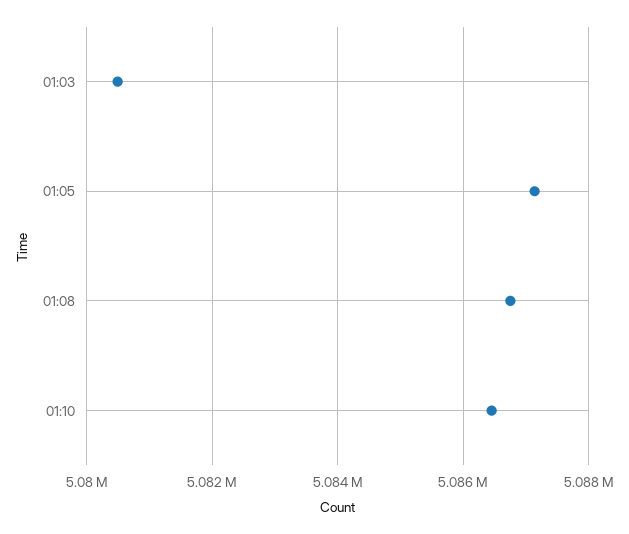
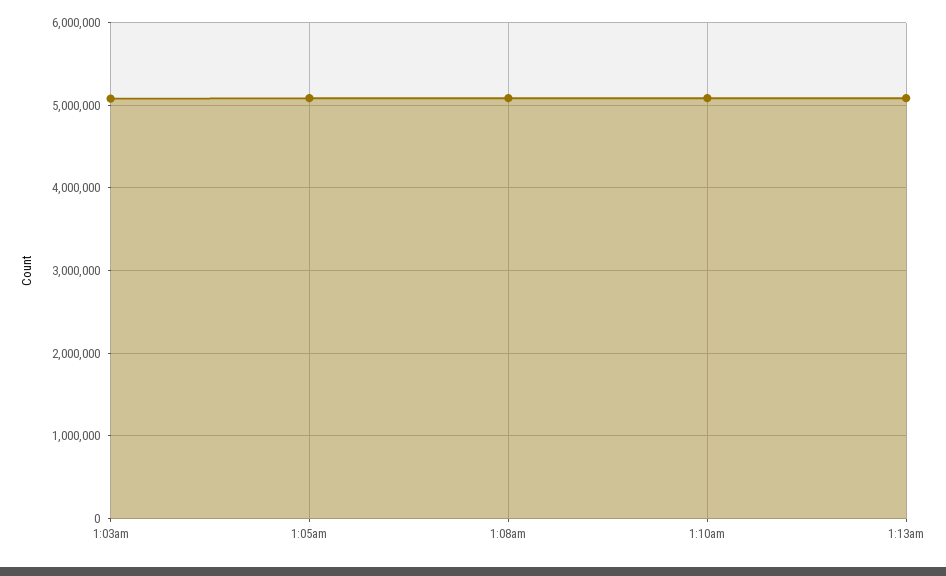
1:13am: none -> 5100000

